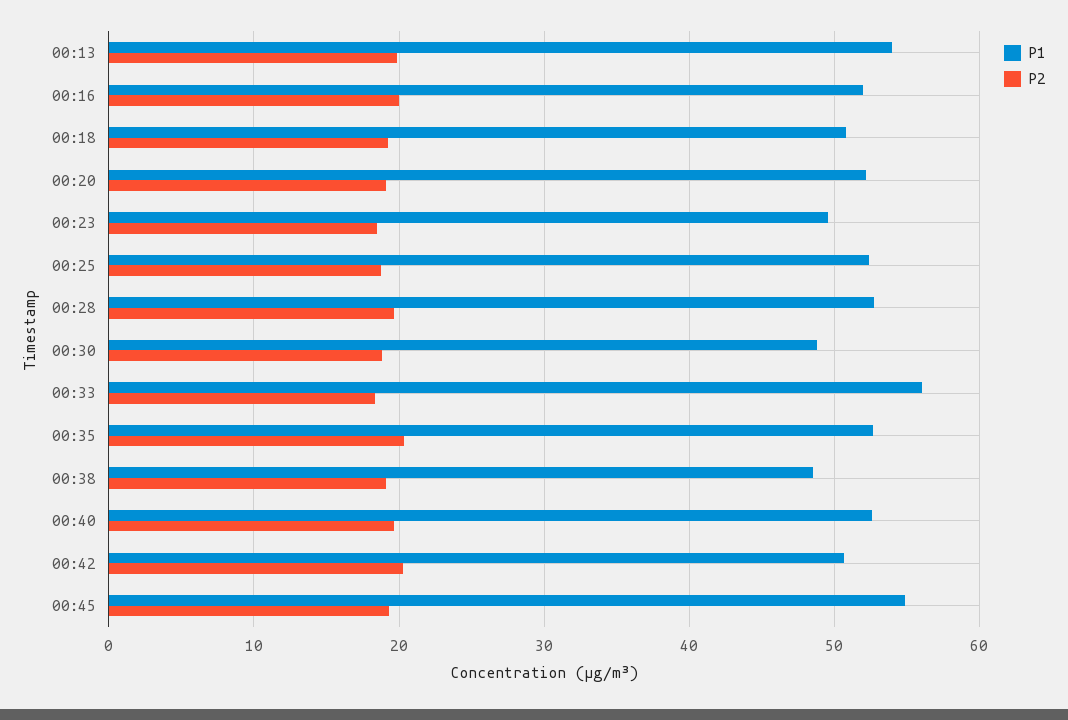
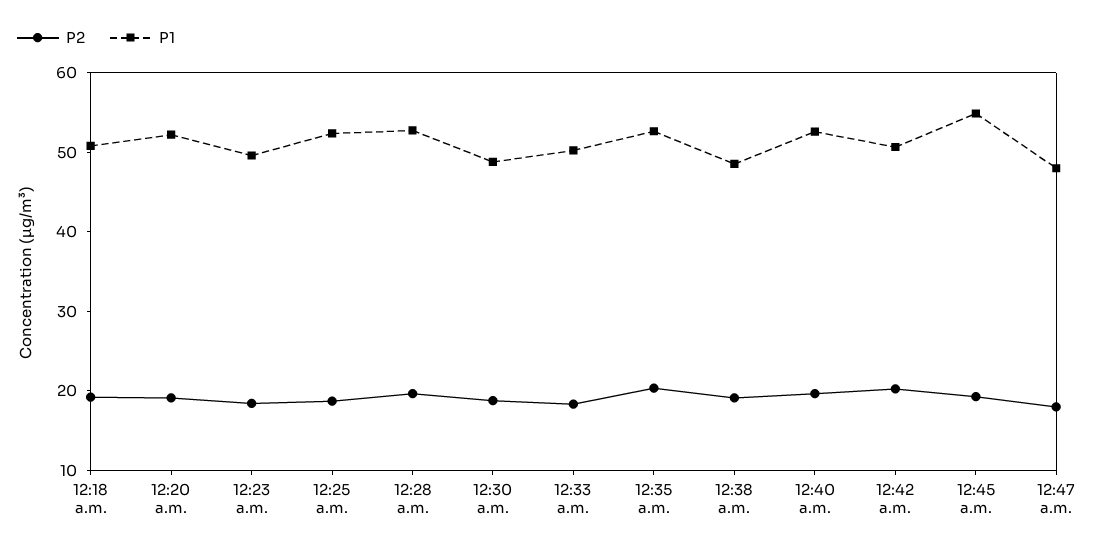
P1, 00:13: 54 -> none
P2, 00:13: 20 -> none
P1, 00:16: 52 -> none
P2, 00:16: 20 -> none
P1, 00:33: 56 -> 50
P2, 12:47 a.m.: none -> 18
P1, 12:47 a.m.: none -> 48

